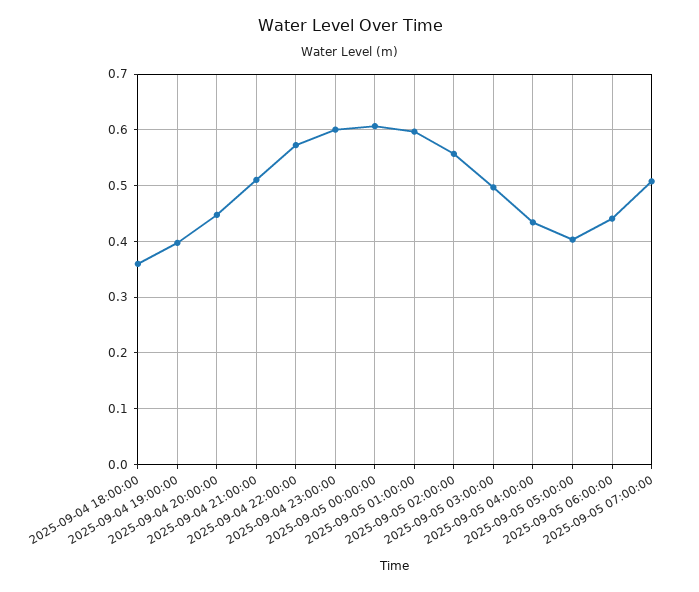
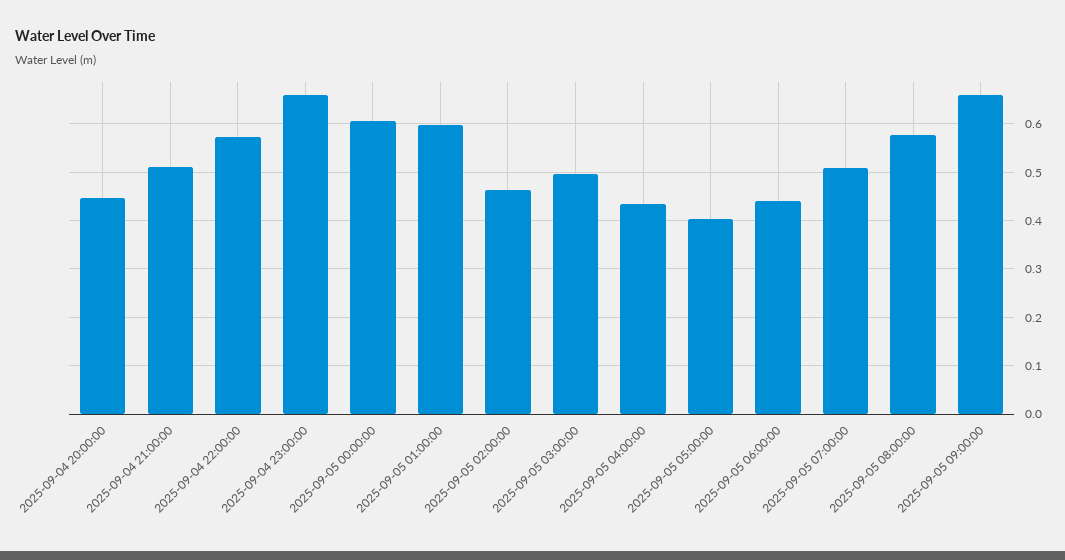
2025-09-04 18:00:00: 0.36 -> none
2025-09-04 19:00:00: 0.4 -> none
2025-09-04 23:00:00: 0.6 -> 0.66
2025-09-05 02:00:00: 0.56 -> 0.46
2025-09-05 08:00:00: none -> 0.58
2025-09-05 09:00:00: none -> 0.66

